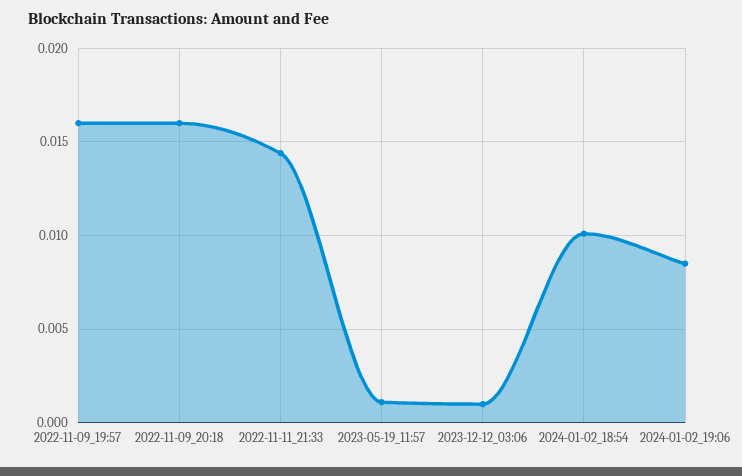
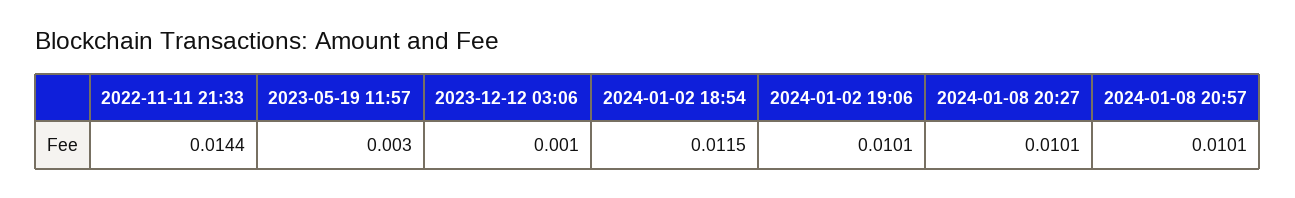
2022-11-09_19:57: 0.016 -> none
2022-11-09_20:18: 0.016 -> none
2023-05-19_11:57: 0.001 -> 0.003
2024-01-02_18:54: 0.01 -> 0.0115
2024-01-02_19:06: 0.0085 -> 0.0101
2024-01-08 20:27: none -> 0.0101
2024-01-08 20:57: none -> 0.0101

